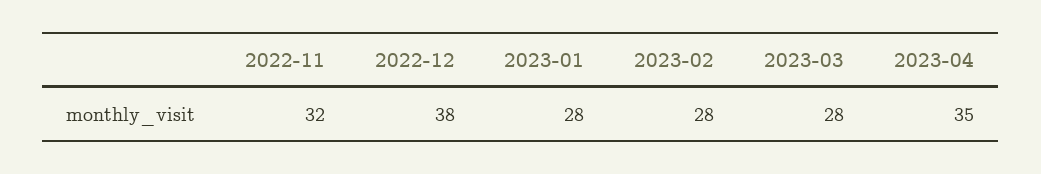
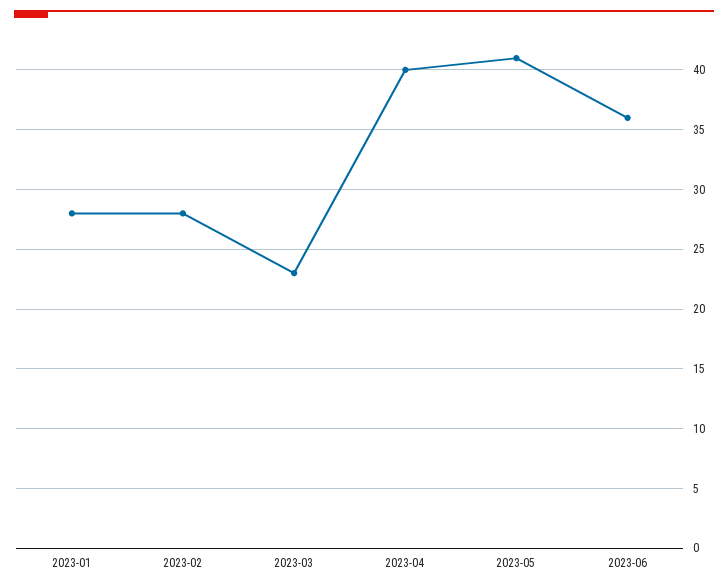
2022-11: 32 -> none
2022-12: 38 -> none
2023-03: 28 -> 23
2023-04: 35 -> 40
2023-05: none -> 41
2023-06: none -> 36

